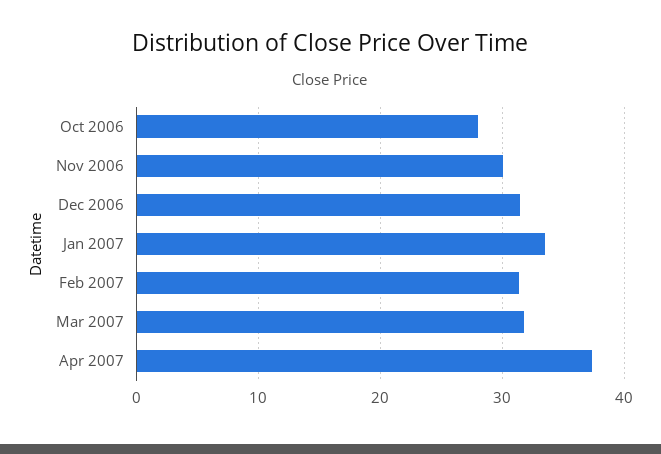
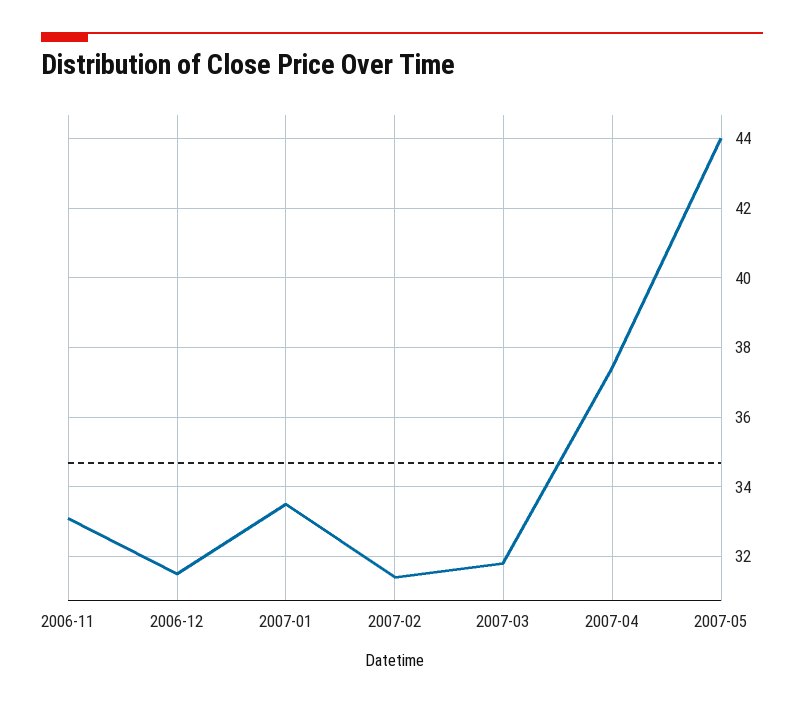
Oct 2006: 28 -> none
Nov 2006: 30 -> 33
2007-05: none -> 44

